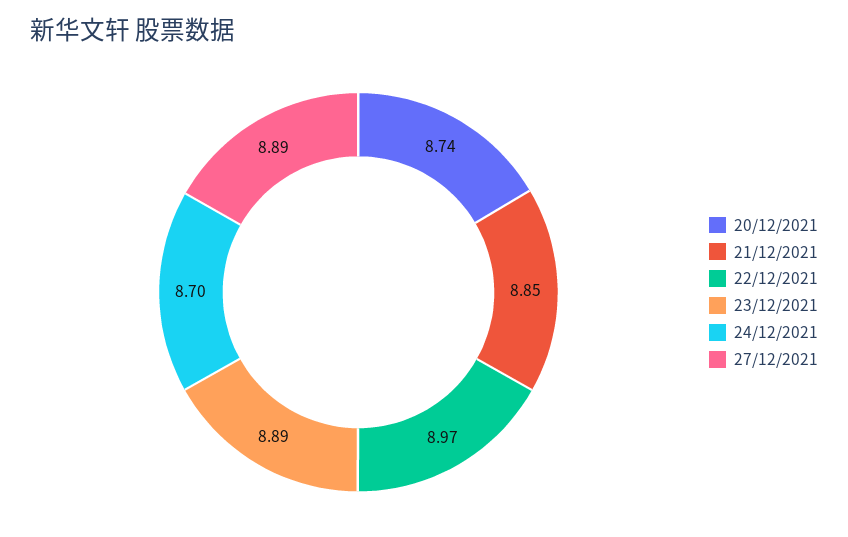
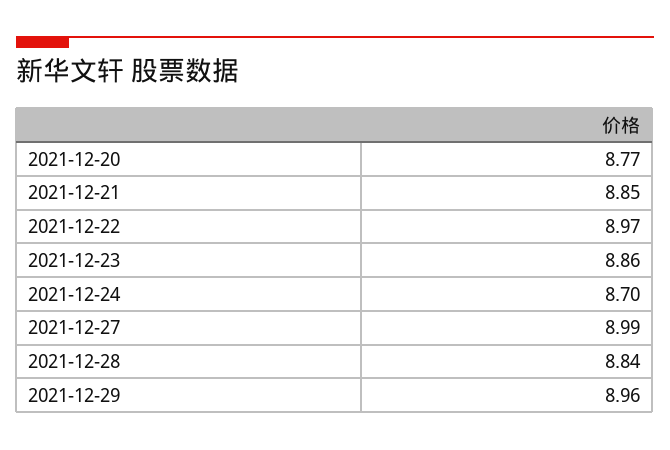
20/12/2021: 8.74 -> 8.77
23/12/2021: 8.89 -> 8.86
27/12/2021: 8.89 -> 8.99
2021-12-28: none -> 8.84
2021-12-29: none -> 8.96

